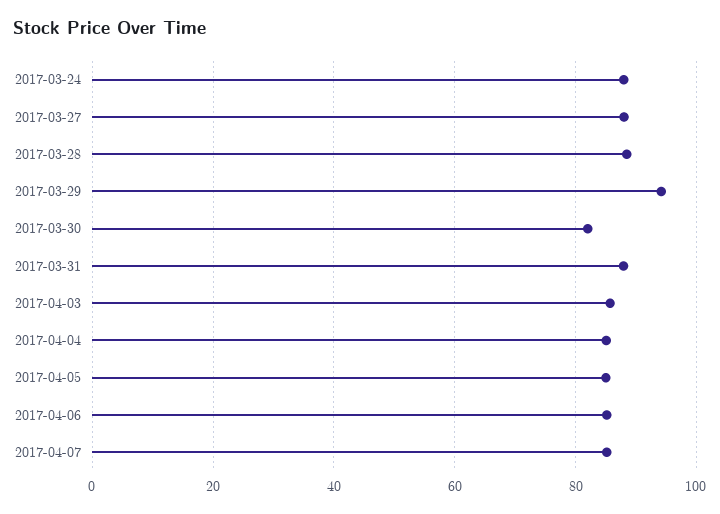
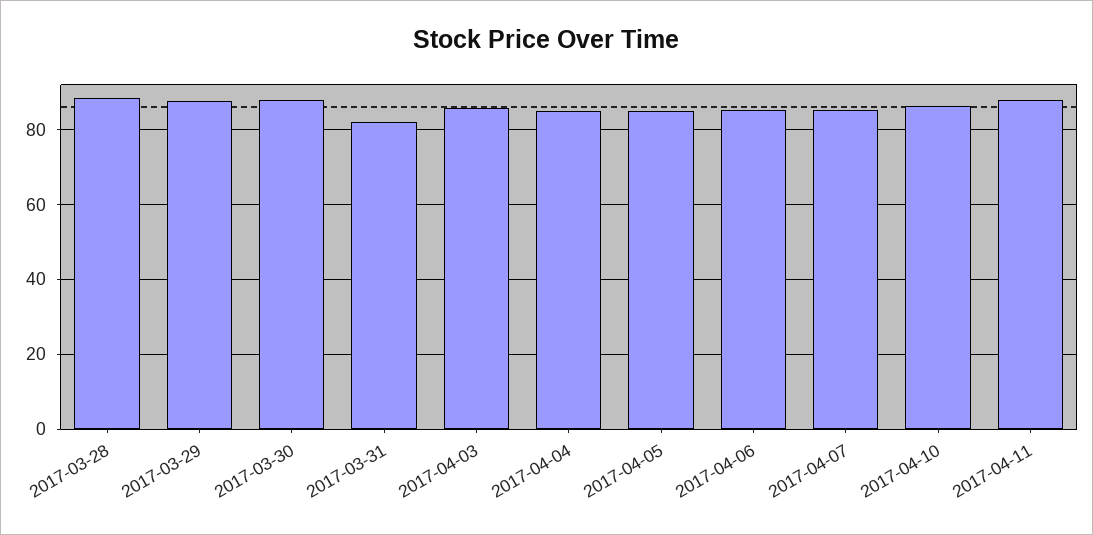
2017-03-24: 88 -> none
2017-03-27: 88 -> none
2017-03-29: 94 -> 88
2017-03-30: 82 -> 88
2017-03-31: 88 -> 82
2017-04-10: none -> 86
2017-04-11: none -> 88

